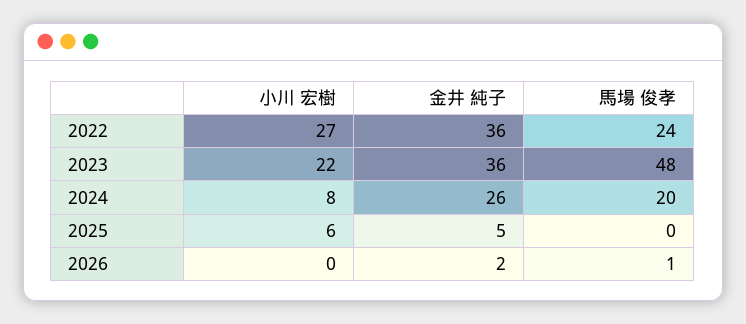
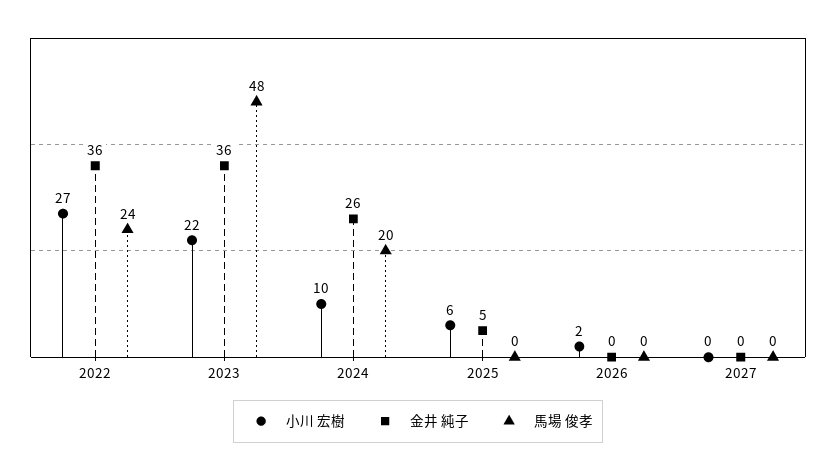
小川 宏樹, 2024: 8 -> 10
小川 宏樹, 2026: 0 -> 2
金井 純子, 2026: 2 -> 0
馬場 俊孝, 2026: 1 -> 0
小川 宏樹, 2027: none -> 0
金井 純子, 2027: none -> 0
馬場 俊孝, 2027: none -> 0

